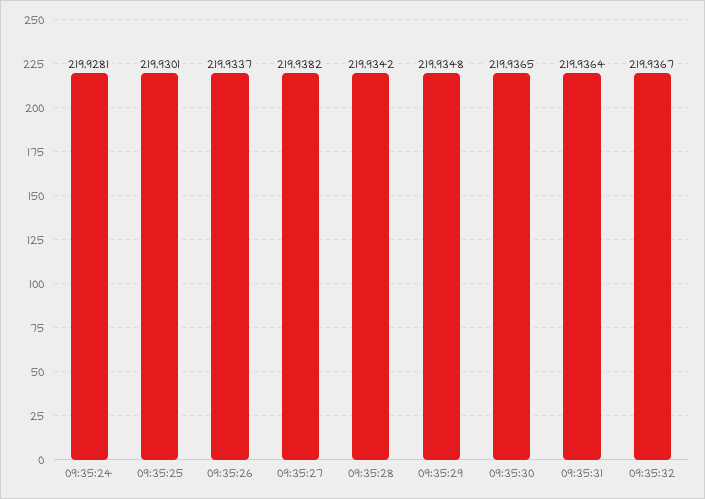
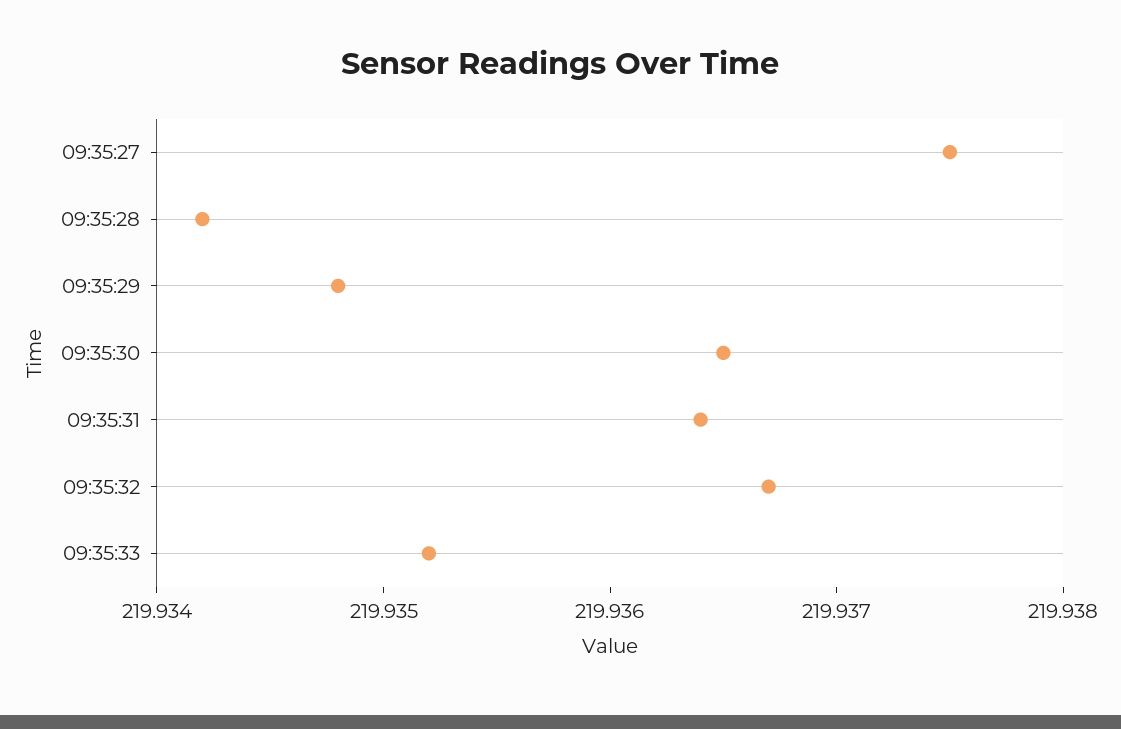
09:35:24: 219.9281 -> none
09:35:25: 219.9301 -> none
09:35:26: 219.9337 -> none
09:35:27: 219.9382 -> 219.9375
09:35:33: none -> 219.9352

